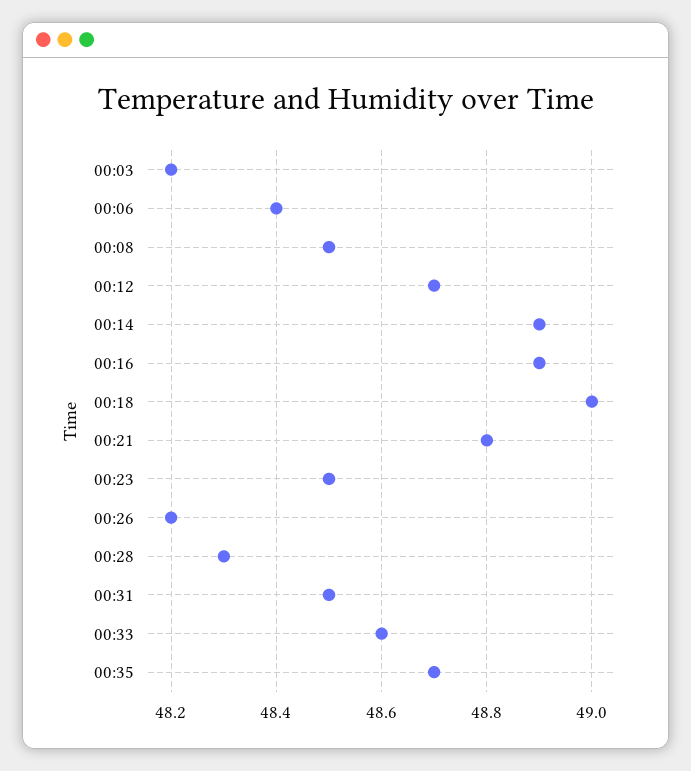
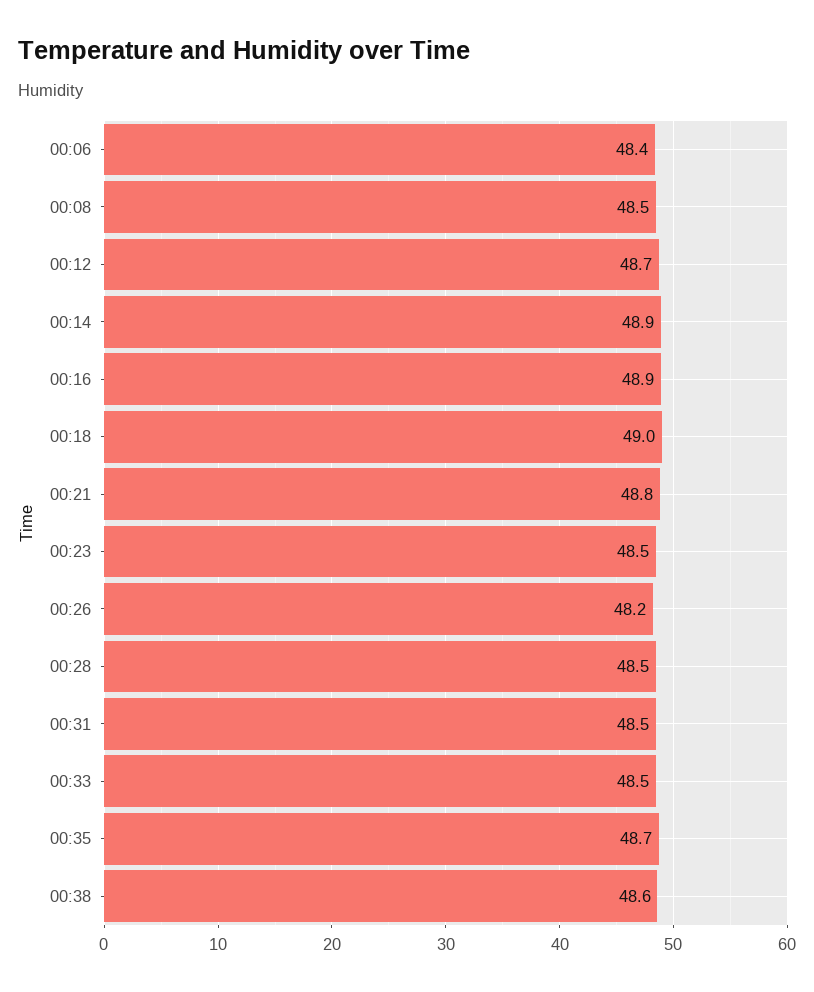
00:03: 48.2 -> none
00:28: 48.3 -> 48.5
00:33: 48.6 -> 48.5
00:38: none -> 48.6

